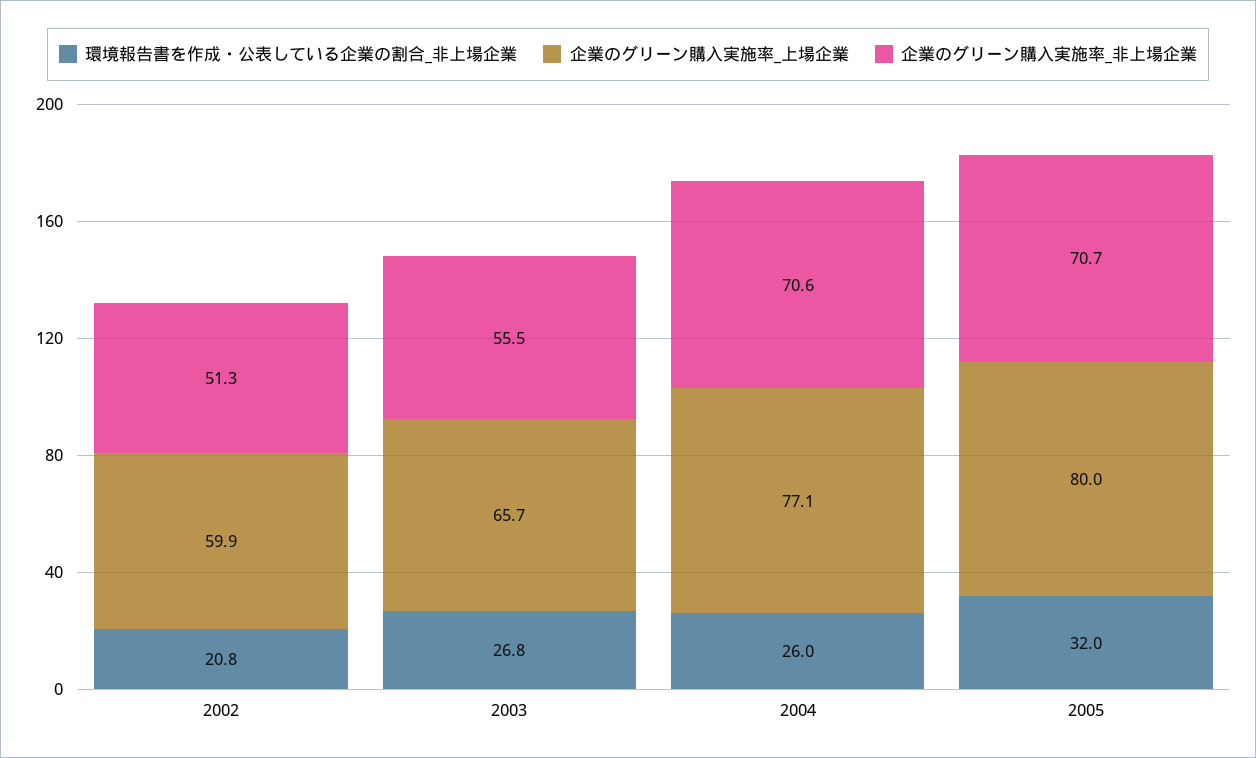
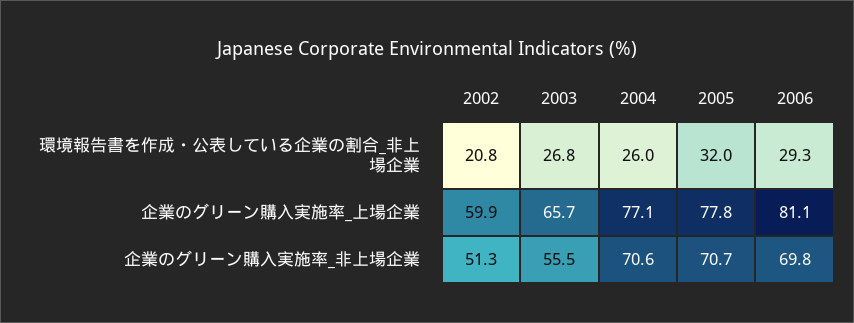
企業のグリーン購入実施率_上場企業, 2005: 80 -> 77.8
環境報告書を作成・公表している企業の割合_非上場企業, 2006: none -> 29.3
企業のグリーン購入実施率_上場企業, 2006: none -> 81.1
企業のグリーン購入実施率_非上場企業, 2006: none -> 69.8

